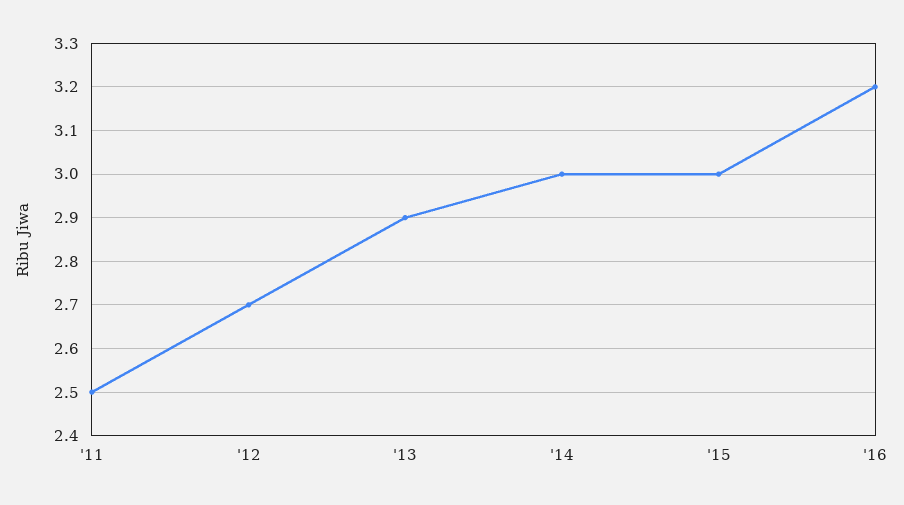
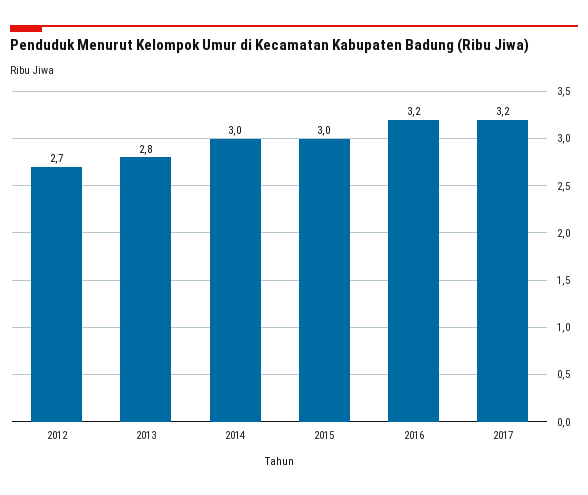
'11: 2.5 -> none
'13: 2.9 -> 2.8
2017: none -> 3.2

